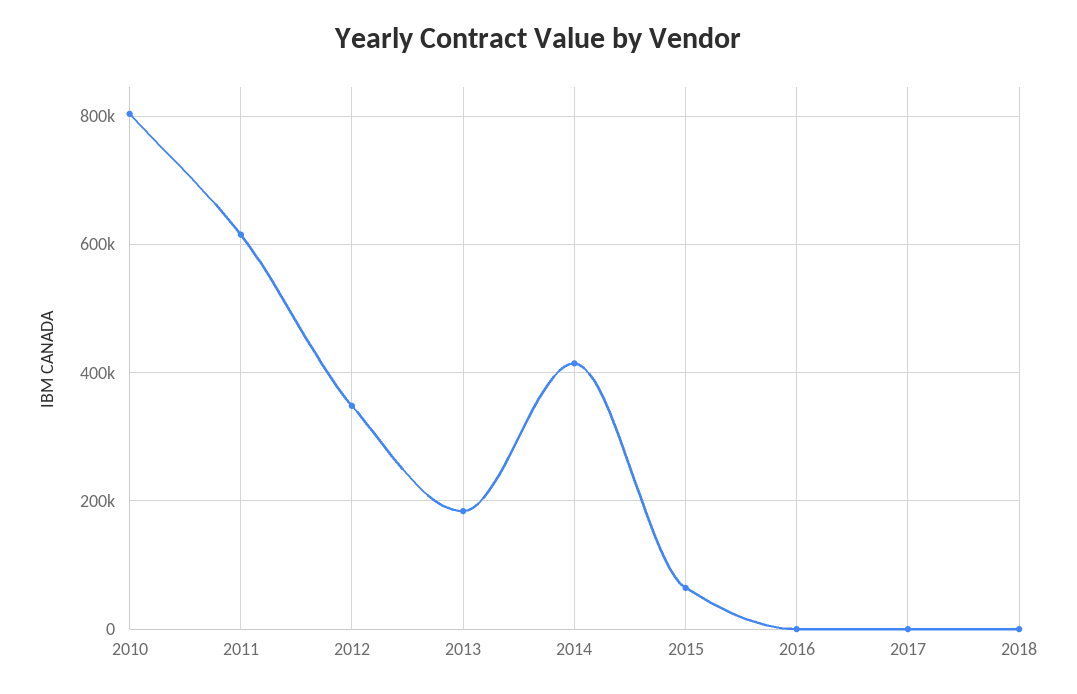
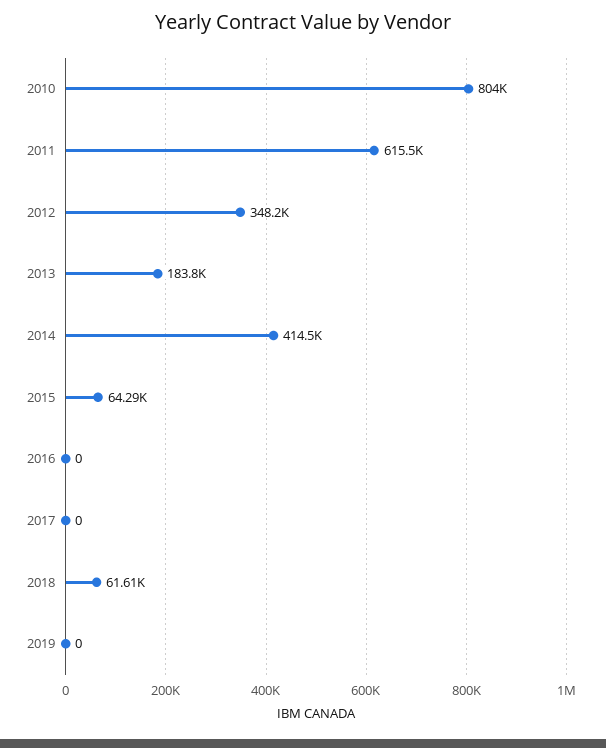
2018: 0 -> 61610
2019: none -> 0

